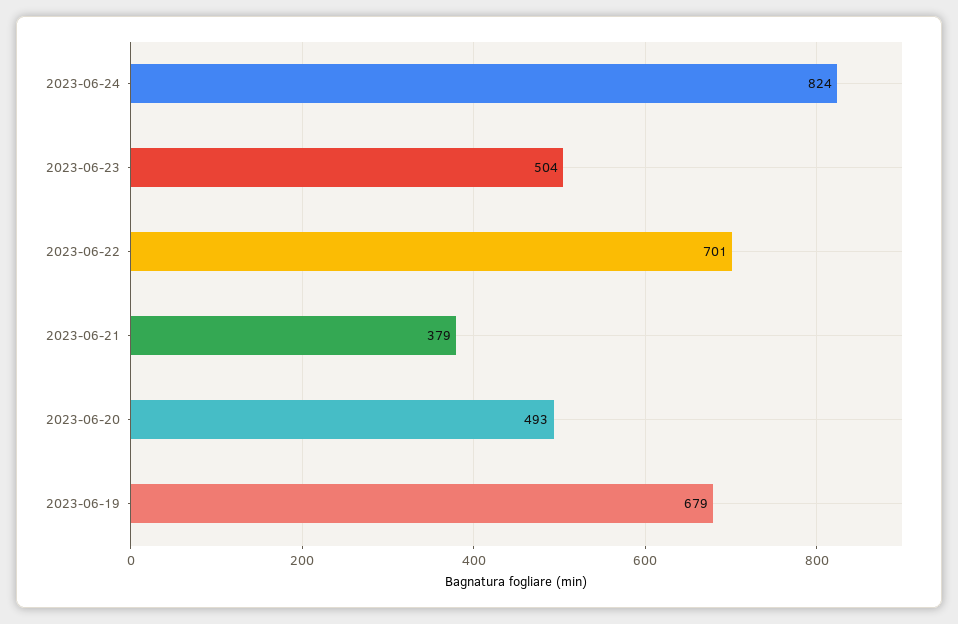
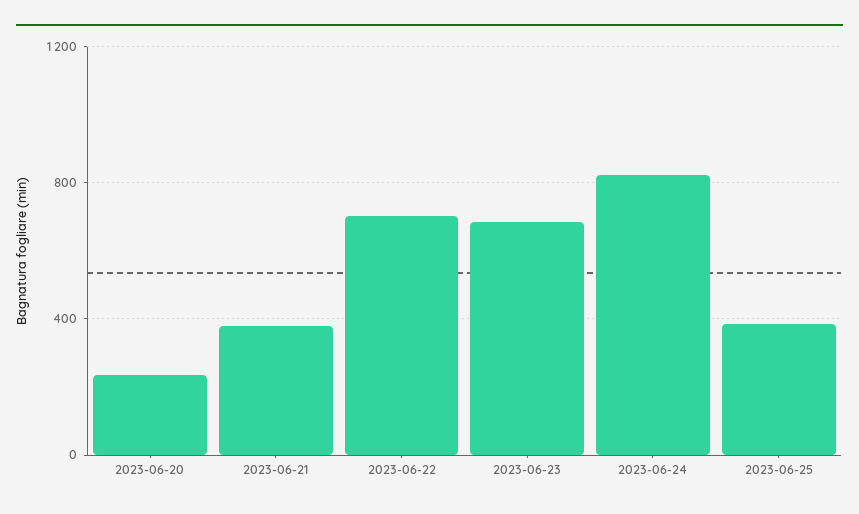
2023-06-23: 504 -> 700
2023-06-20: 493 -> 250
2023-06-19: 679 -> none
2023-06-25: none -> 400

